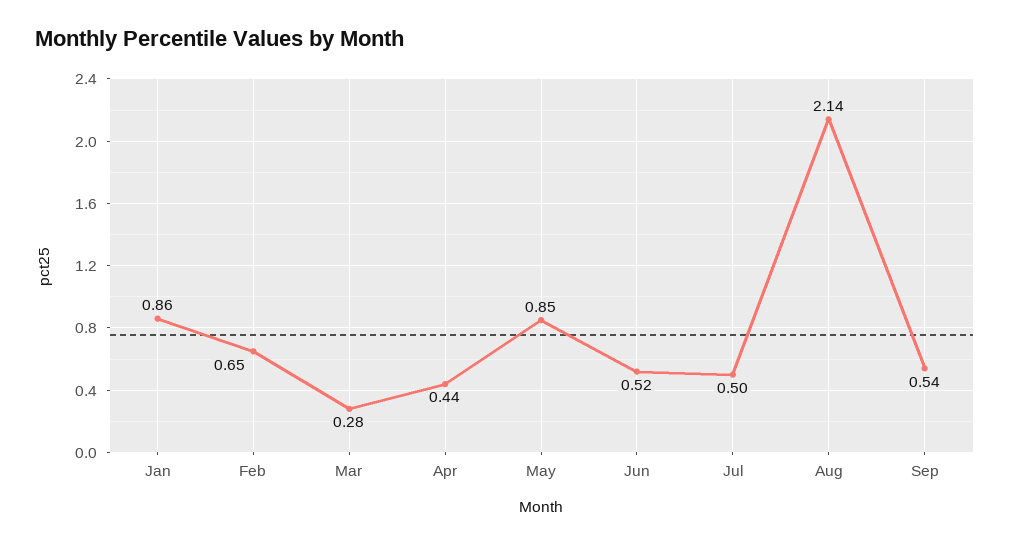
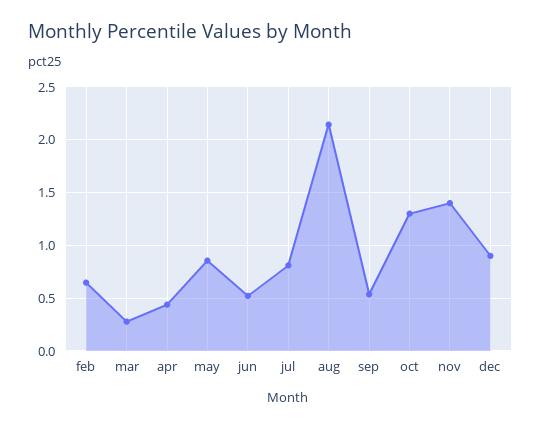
Jan: 0.86 -> none
Jul: 0.5 -> 0.8
oct: none -> 1.3
nov: none -> 1.4
dec: none -> 0.9

